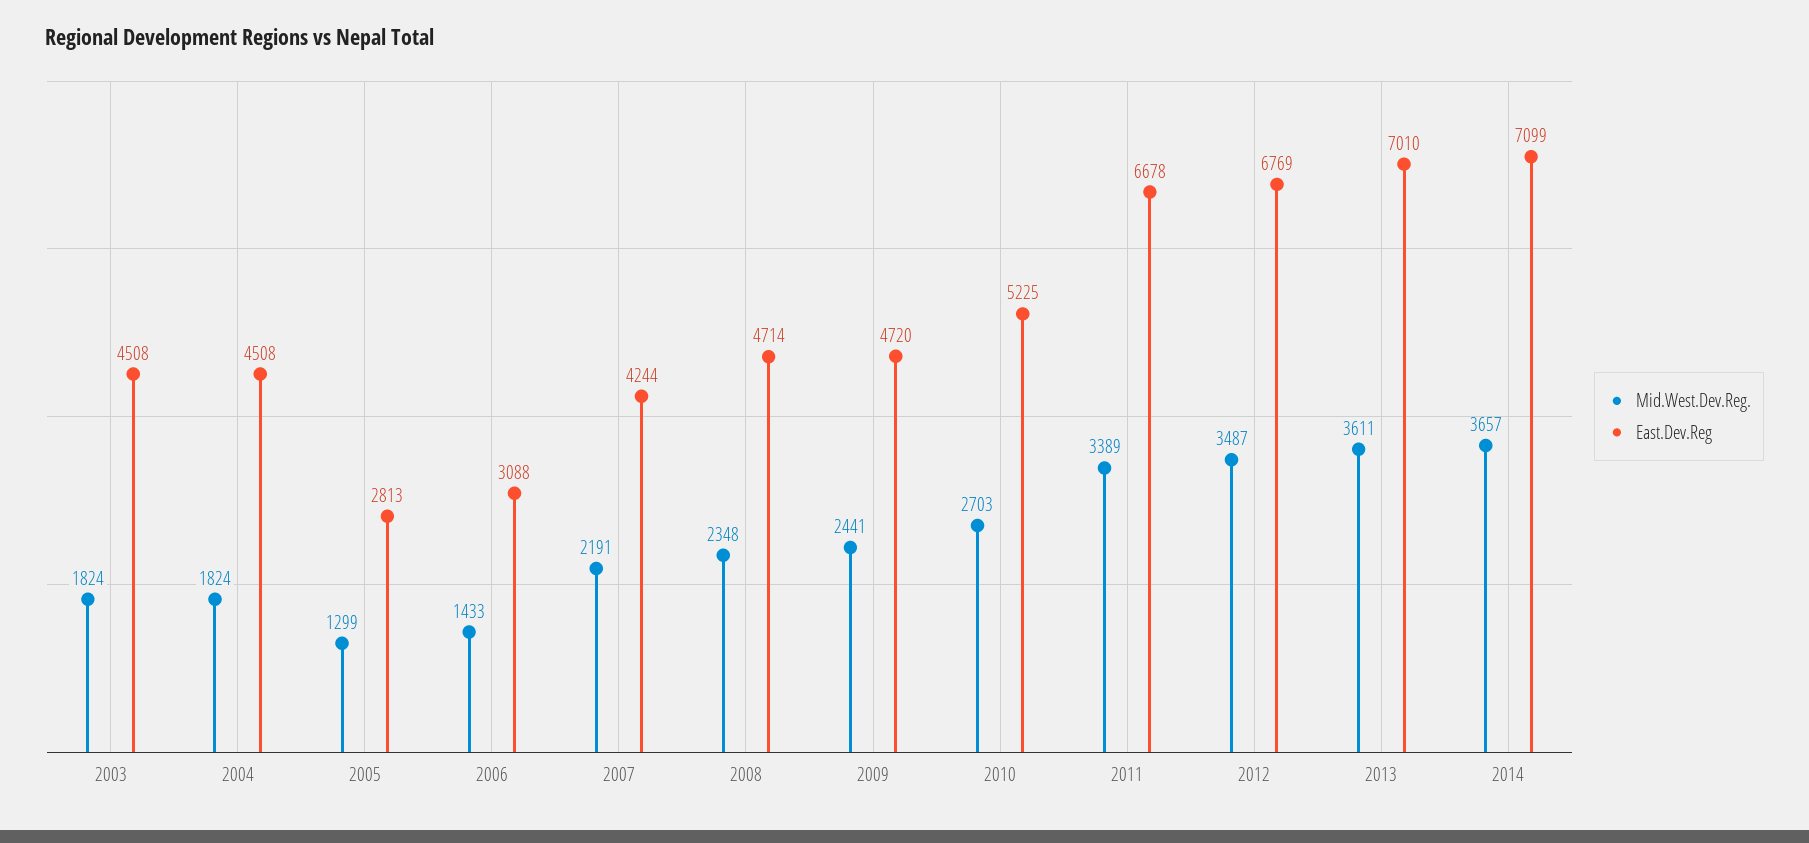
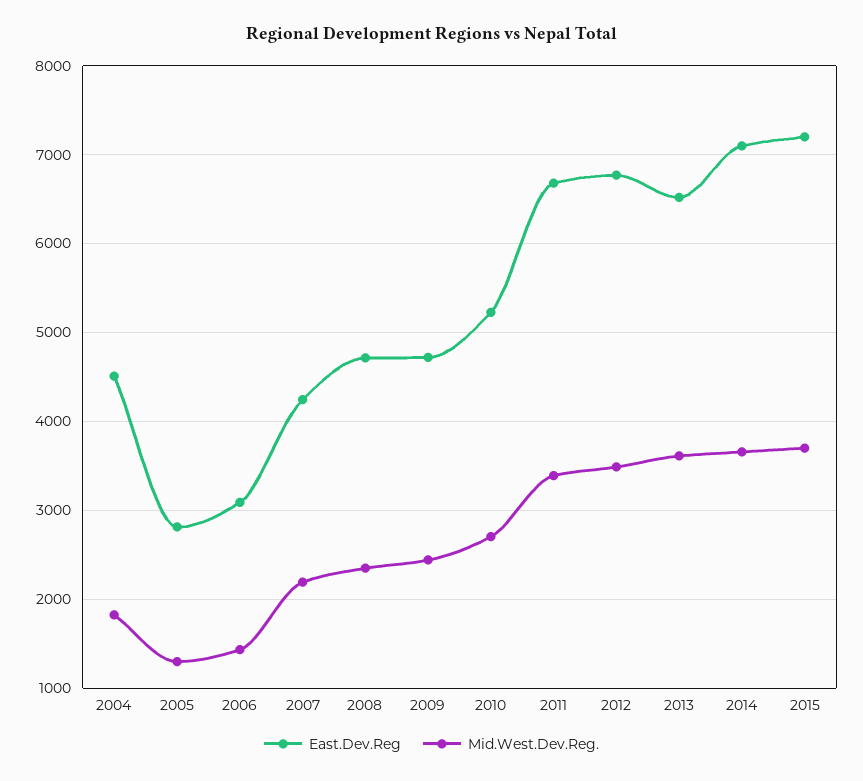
Mid.West.Dev.Reg., 2003: 1824 -> none
East.Dev.Reg, 2003: 4508 -> none
East.Dev.Reg, 2013: 7010 -> 6500
East.Dev.Reg, 2015: none -> 7200
Mid.West.Dev.Reg., 2015: none -> 3700

